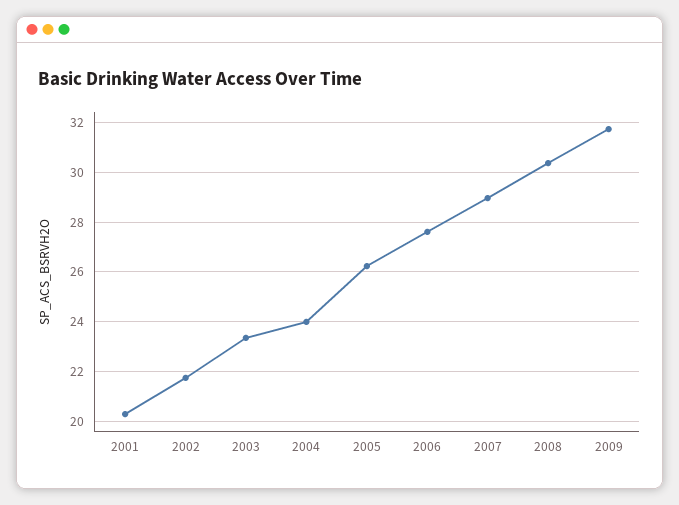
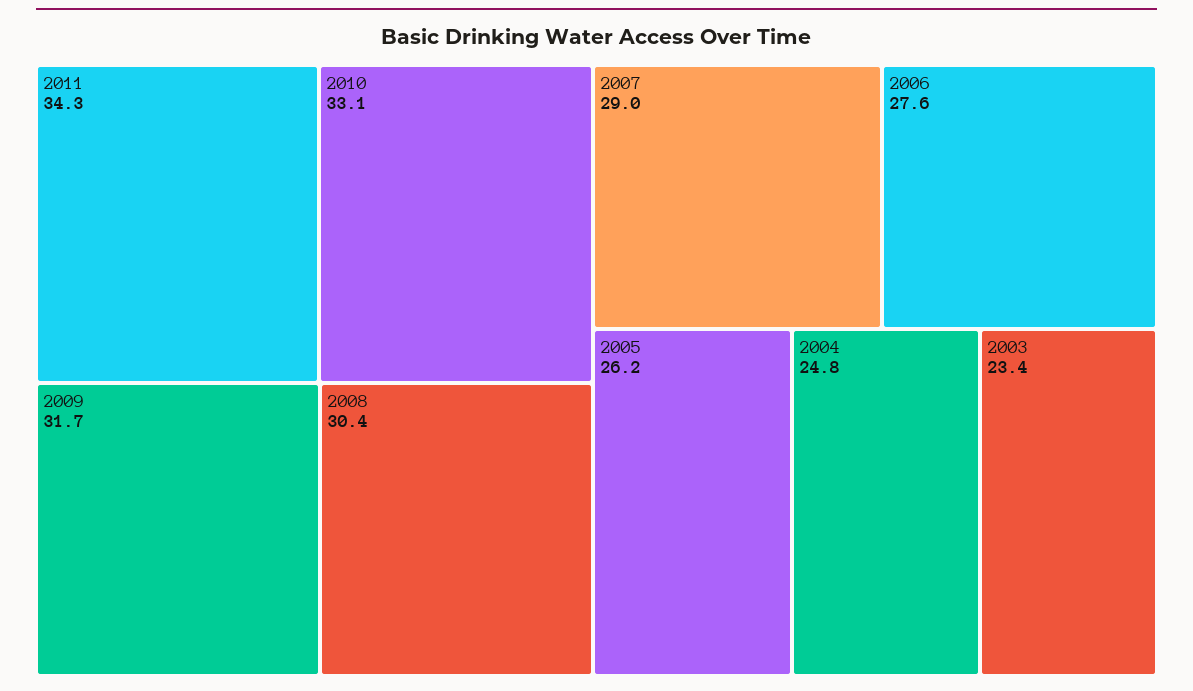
2001: 20.25 -> none
2002: 21.75 -> none
2004: 24 -> 24.8
2011: none -> 34.3
2010: none -> 33.1

